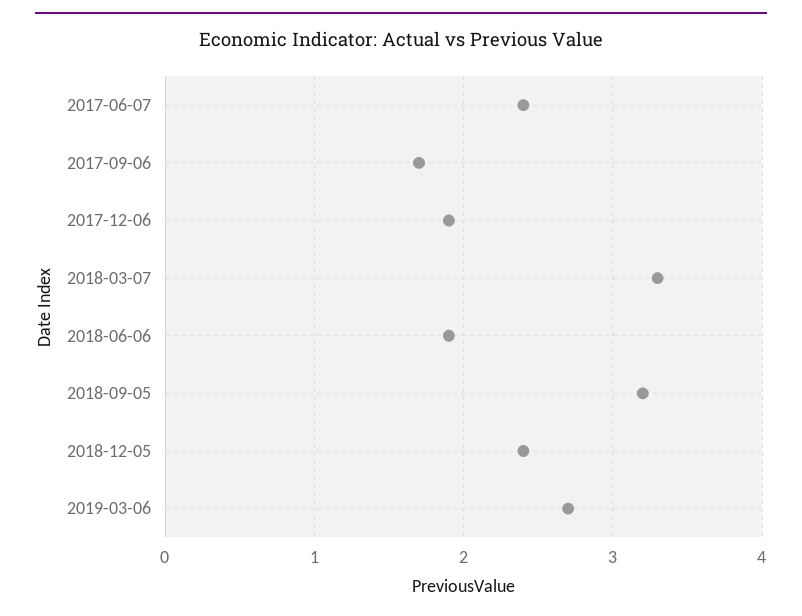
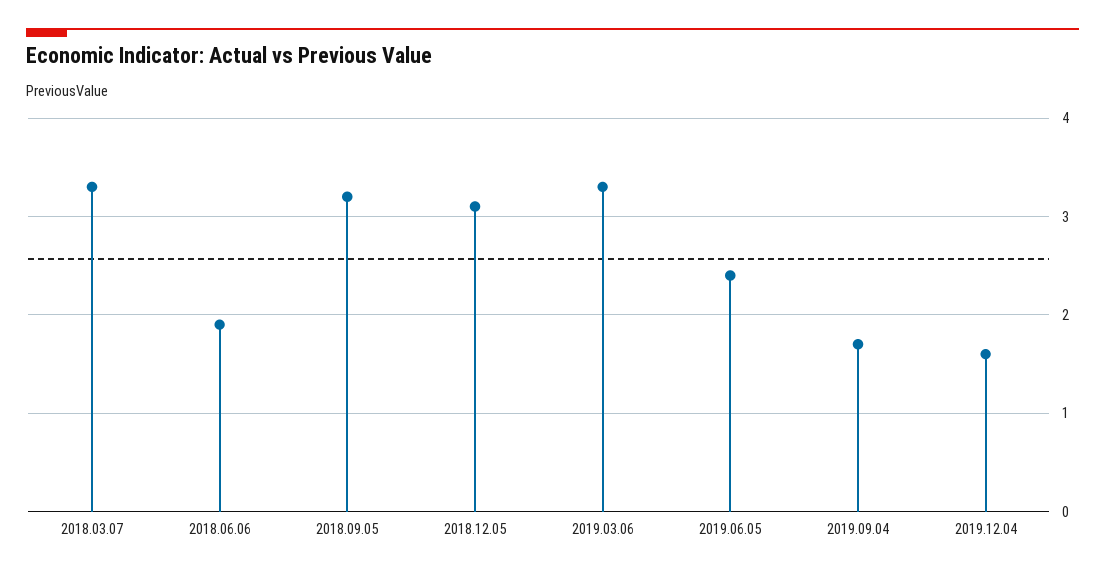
2017-06-07: 2.4 -> none
2017-09-06: 1.7 -> none
2017-12-06: 1.9 -> none
2018-12-05: 2.4 -> 3.1
2019-03-06: 2.7 -> 3.3
2019.06.05: none -> 2.4
2019.09.04: none -> 1.7
2019.12.04: none -> 1.6

